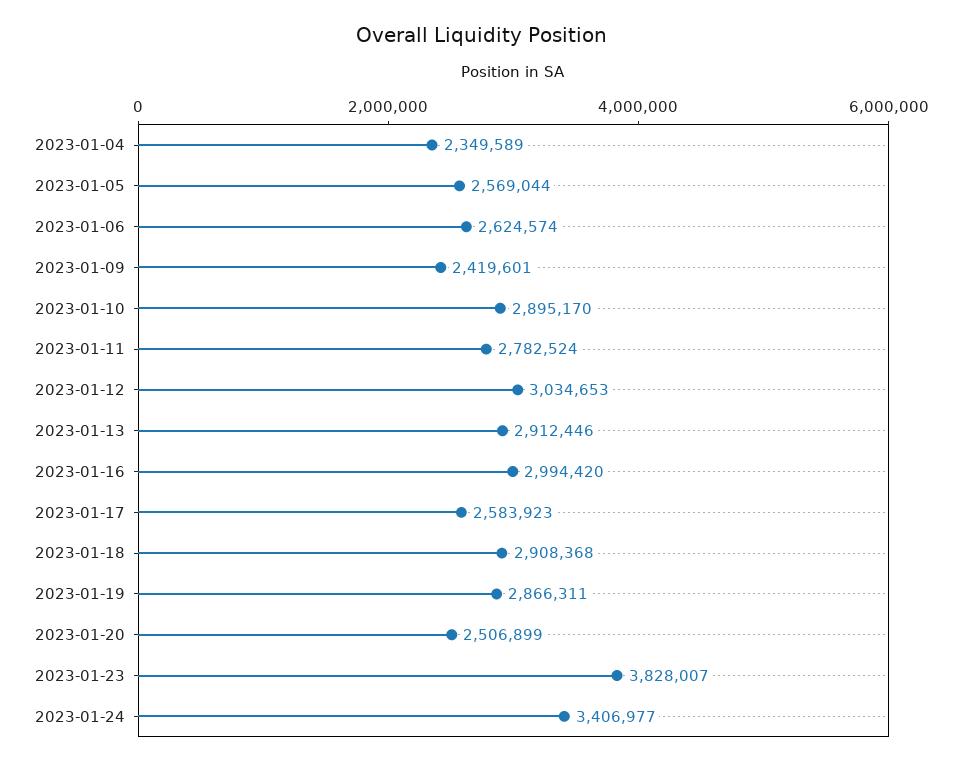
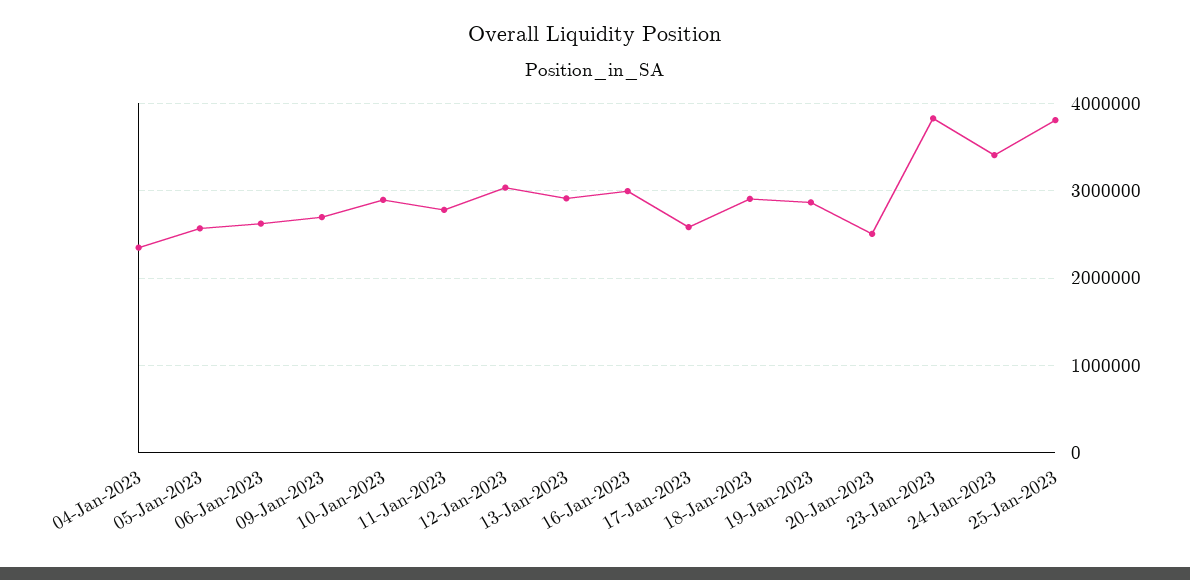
2023-01-09: 2419601 -> 2700000
25-Jan-2023: none -> 3800000

